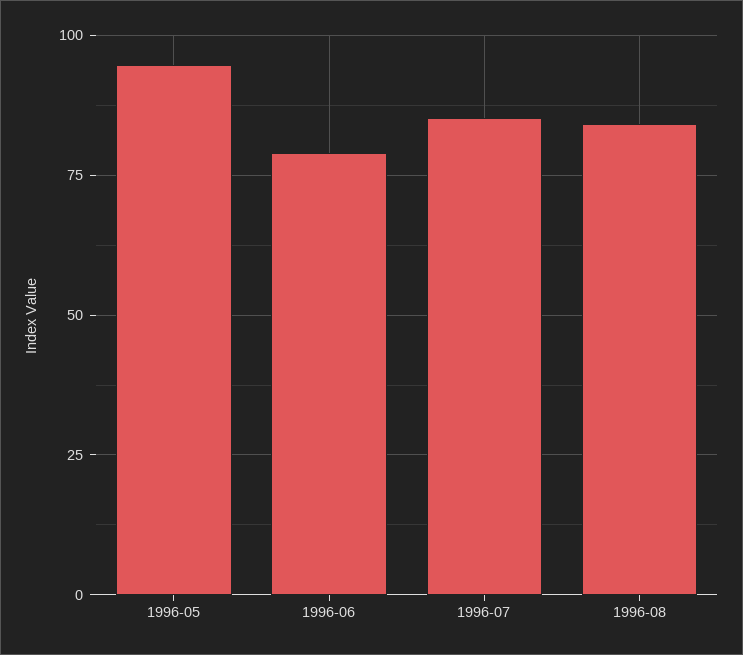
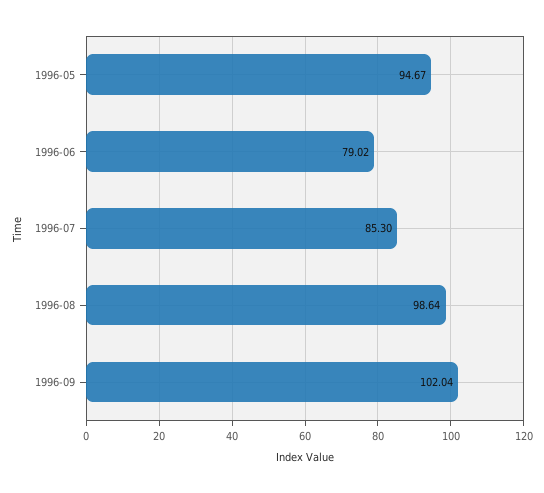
1996-08: 85 -> 98.64
1996-09: none -> 102.04

